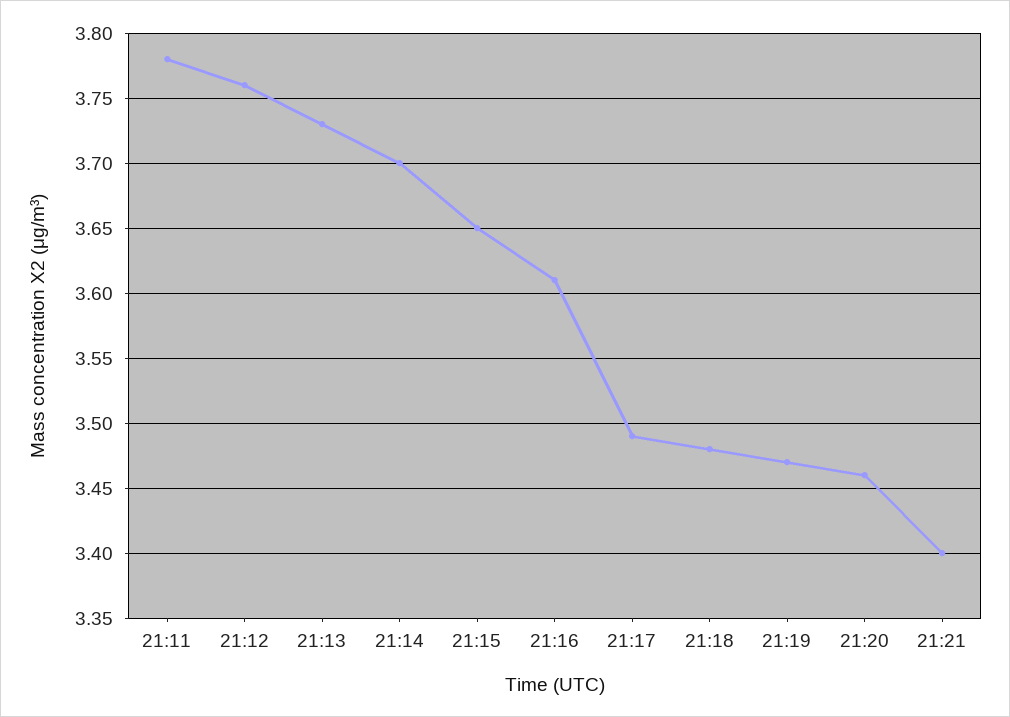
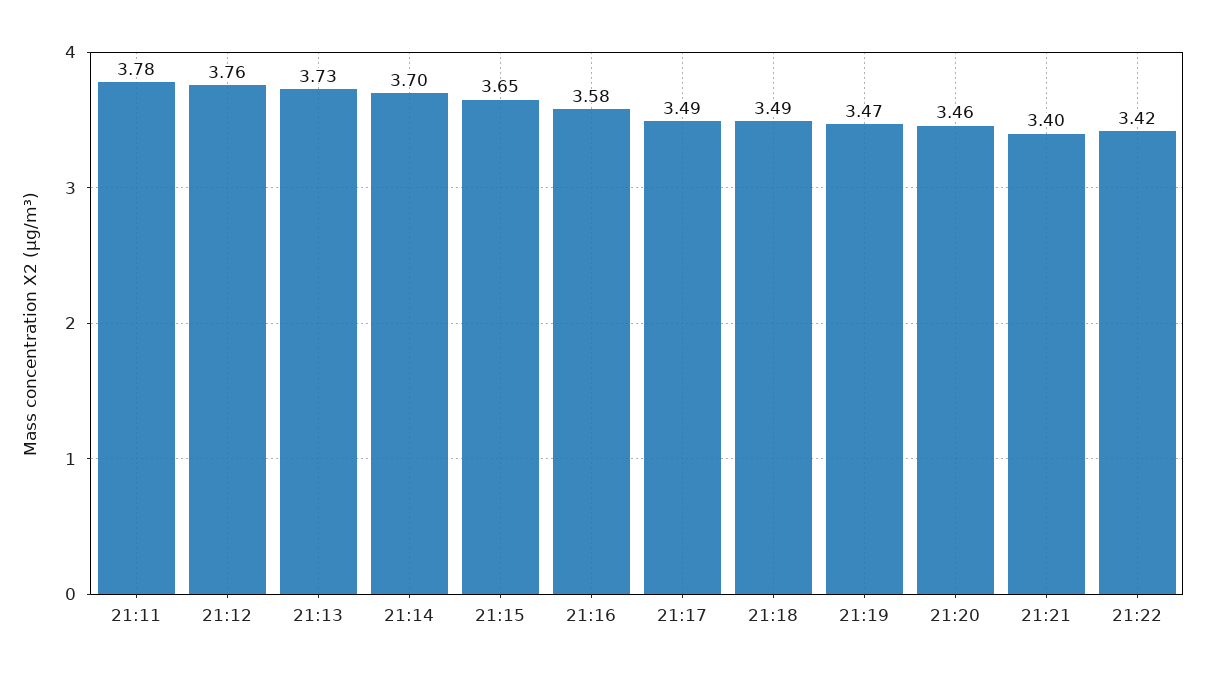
21:16: 3.61 -> 3.58
21:18: 3.48 -> 3.49
21:22: none -> 3.42

